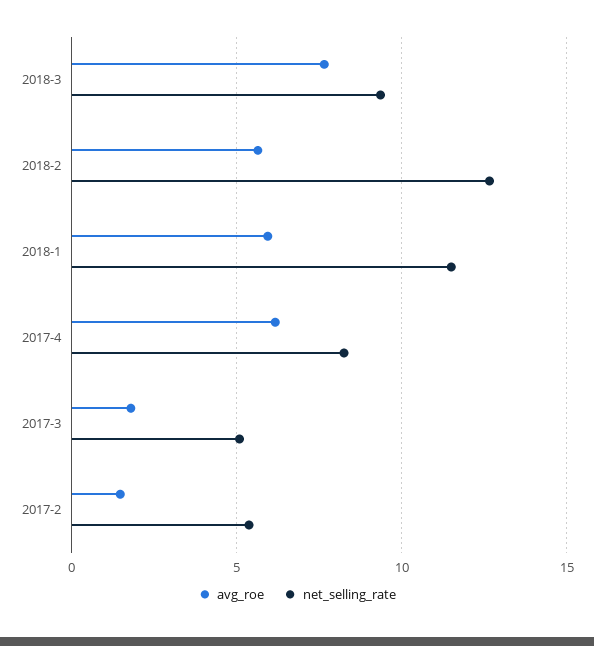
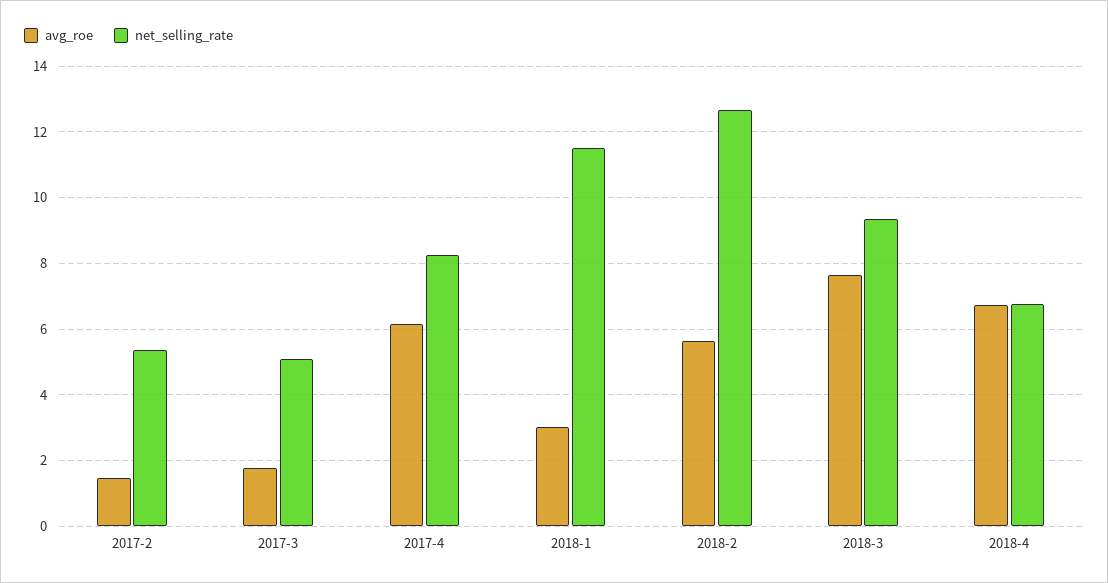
avg_roe, 2018-1: 6 -> 3
avg_roe, 2018-4: none -> 6.8
net_selling_rate, 2018-4: none -> 6.8

